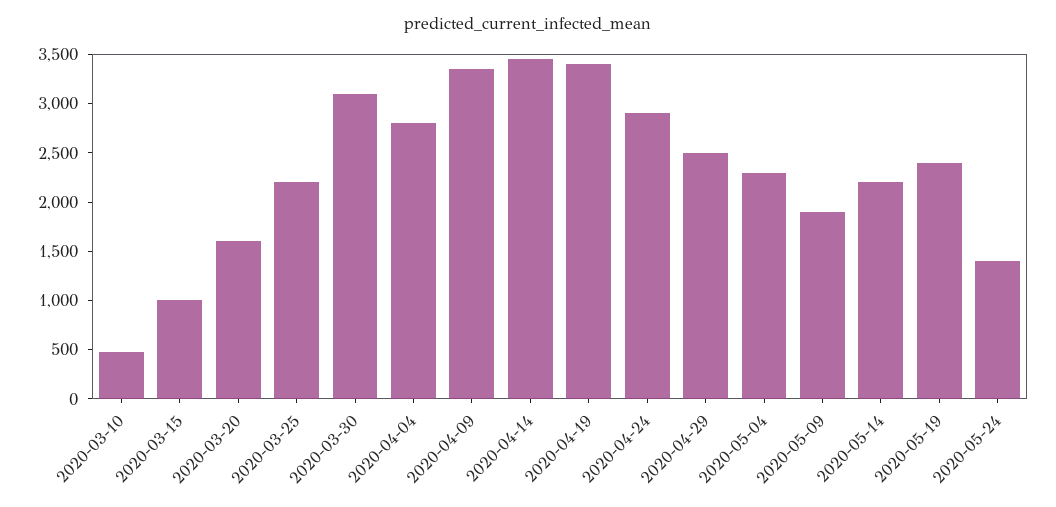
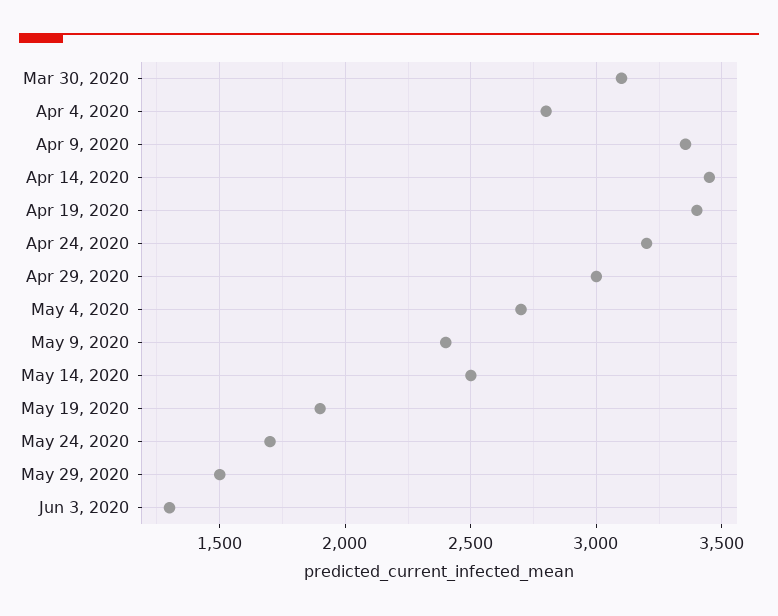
2020-03-10: 500 -> none
2020-03-15: 1000 -> none
2020-03-20: 1600 -> none
2020-03-25: 2200 -> none
2020-04-24: 2900 -> 3200
2020-04-29: 2500 -> 3000
2020-05-04: 2300 -> 2700
2020-05-09: 1900 -> 2400
2020-05-14: 2200 -> 2500
2020-05-19: 2400 -> 1900
2020-05-24: 1400 -> 1700
May 29, 2020: none -> 1500
Jun 3, 2020: none -> 1300

